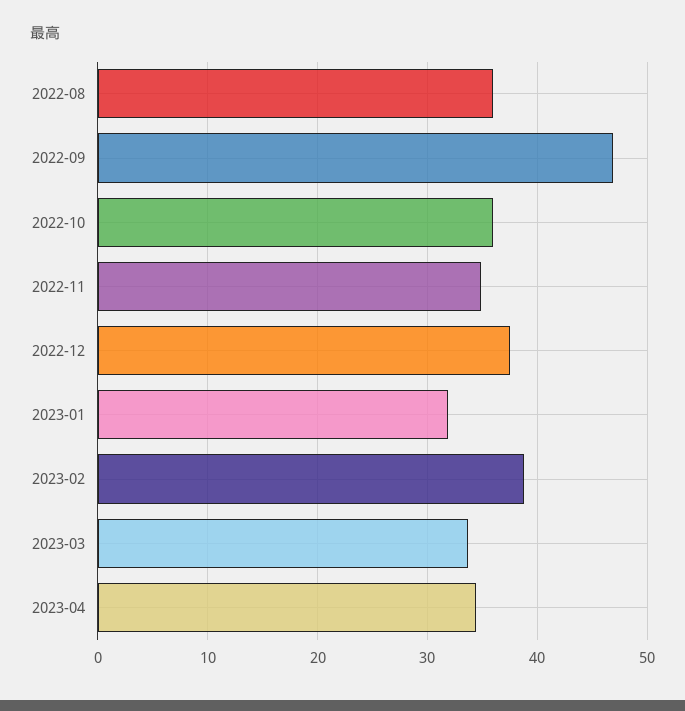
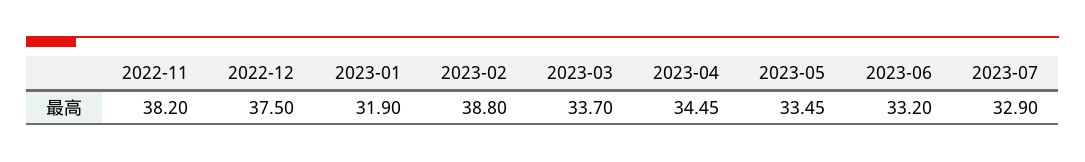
2022-08: 36 -> none
2022-09: 47 -> none
2022-10: 36 -> none
2022-11: 35 -> 38.2
2023-05: none -> 33.45
2023-06: none -> 33.2
2023-07: none -> 32.9

